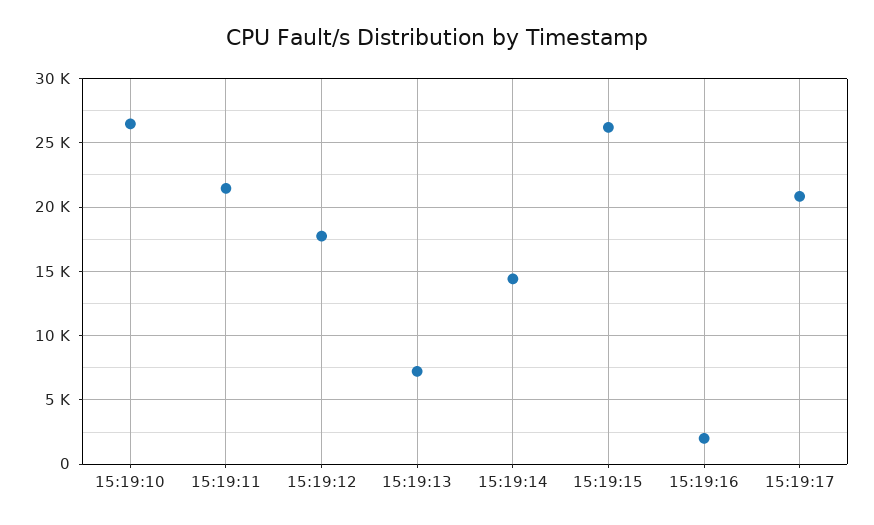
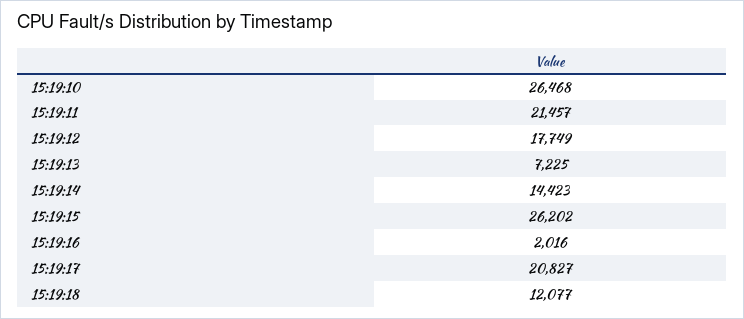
15:19:18: none -> 12077

